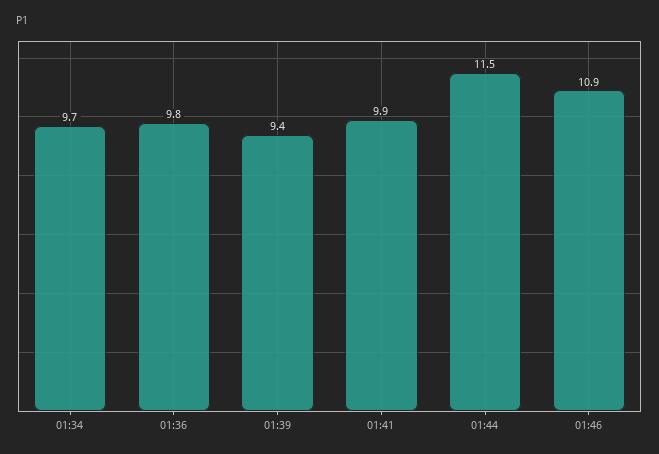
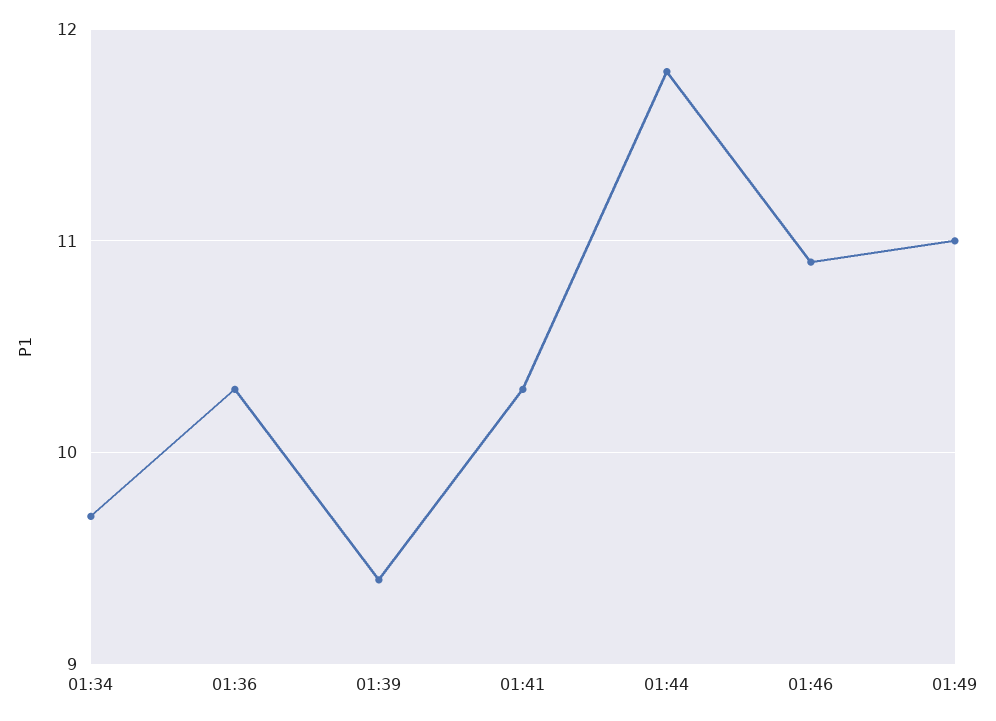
01:36: 9.8 -> 10.3
01:41: 9.9 -> 10.3
01:44: 11.5 -> 11.8
01:49: none -> 11

